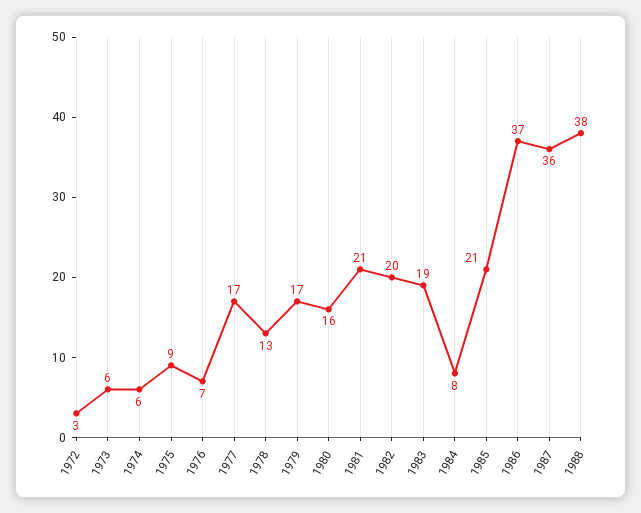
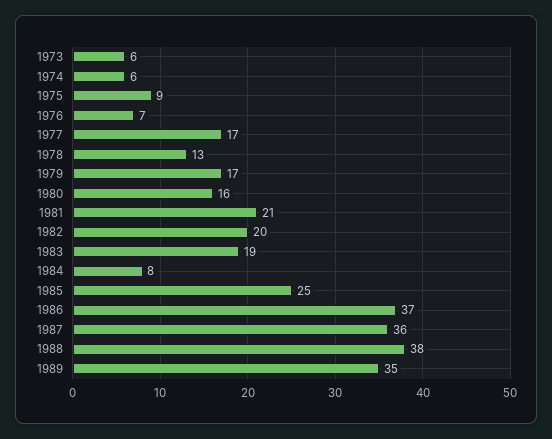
1972: 3 -> none
1985: 21 -> 25
1989: none -> 35

